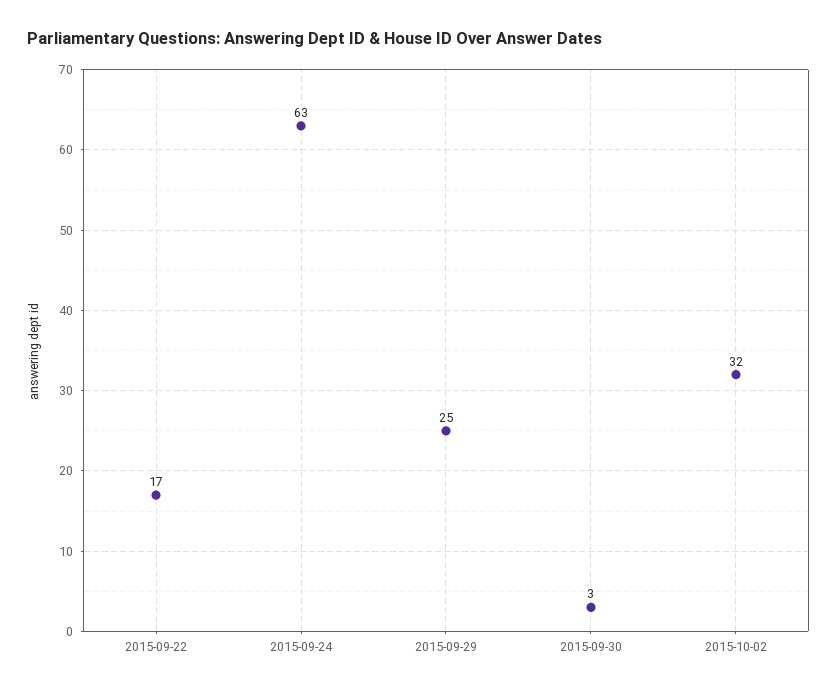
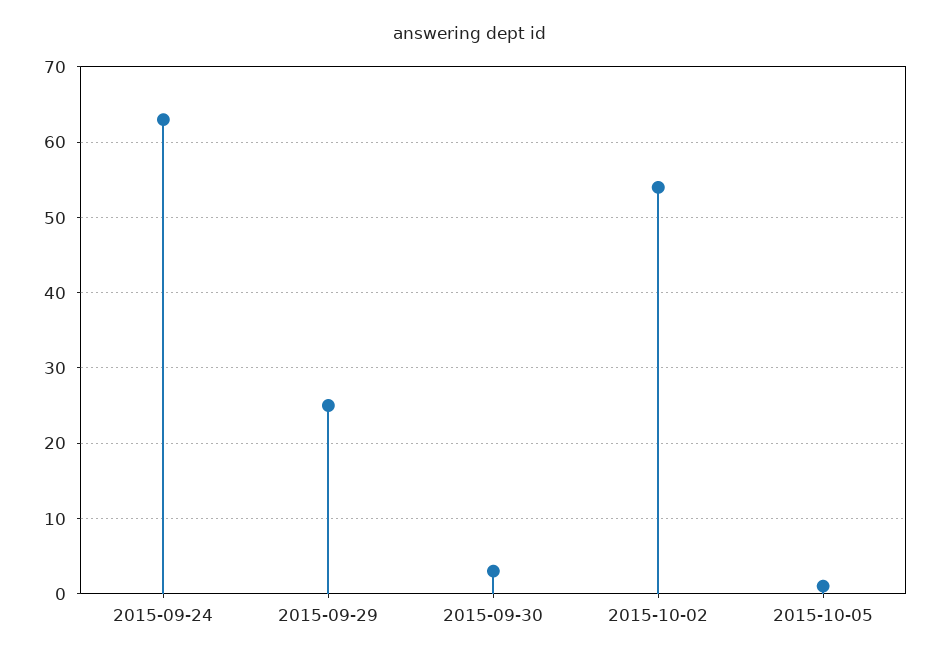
2015-09-22: 17 -> none
2015-10-02: 32 -> 54
2015-10-05: none -> 1

